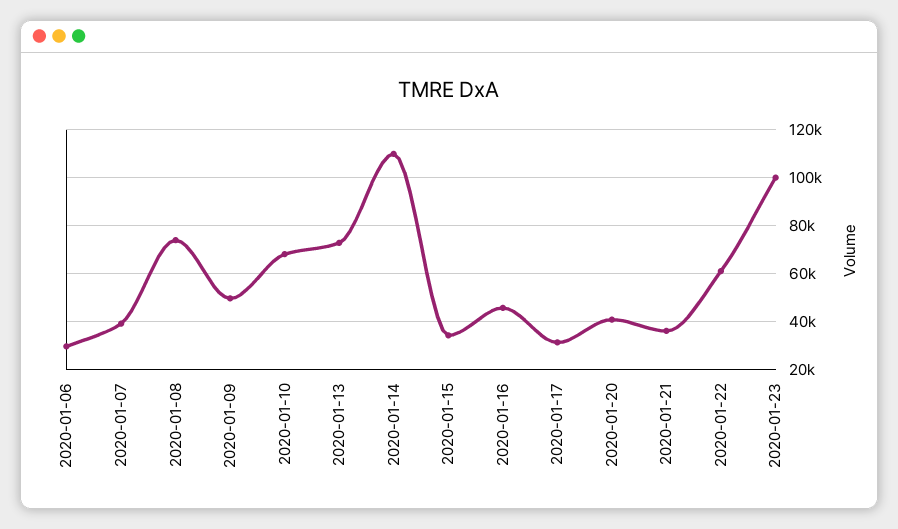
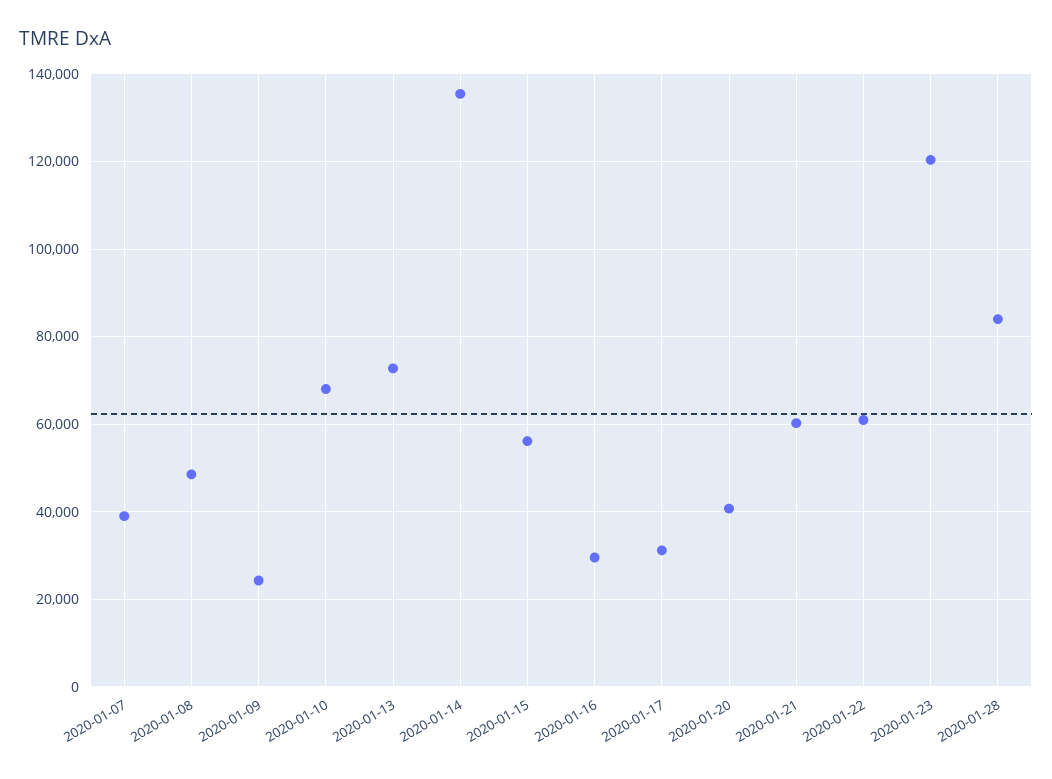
2020-01-06: 30000 -> none
2020-01-08: 75000 -> 48000
2020-01-09: 50000 -> 24000
2020-01-14: 110000 -> 136000
2020-01-15: 35000 -> 56000
2020-01-16: 45000 -> 30000
2020-01-21: 35000 -> 60000
2020-01-23: 100000 -> 120000
2020-01-28: none -> 84000

